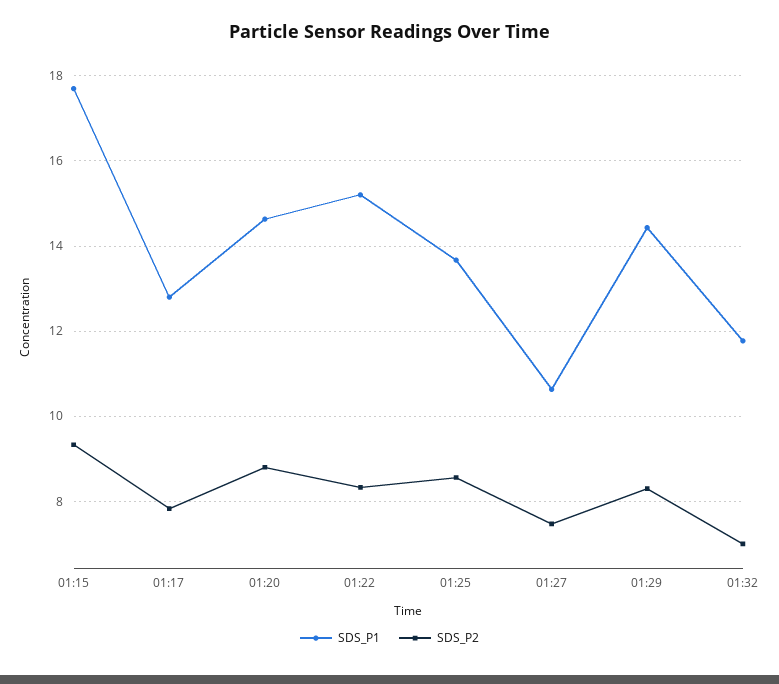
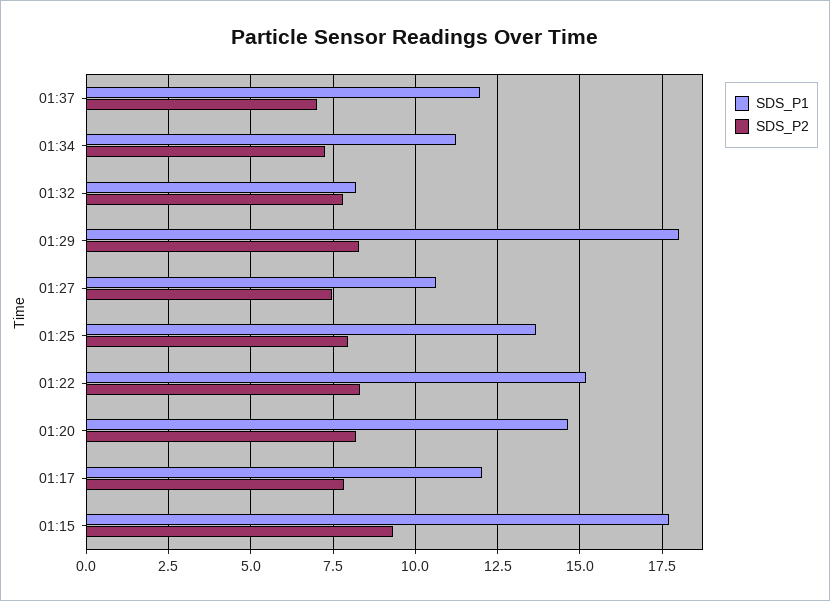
SDS_P1, 01:17: 12.8 -> 12
SDS_P2, 01:20: 8.8 -> 8.25
SDS_P2, 01:25: 8.6 -> 8
SDS_P1, 01:29: 14.4 -> 18
SDS_P1, 01:32: 11.8 -> 8.25
SDS_P2, 01:32: 7 -> 7.75
SDS_P1, 01:37: none -> 12
SDS_P2, 01:37: none -> 7
SDS_P1, 01:34: none -> 11.25
SDS_P2, 01:34: none -> 7.25

